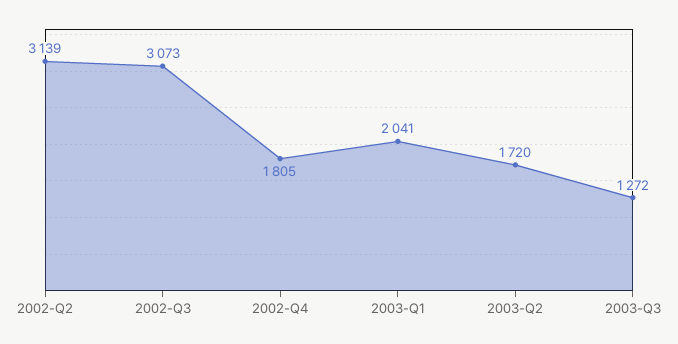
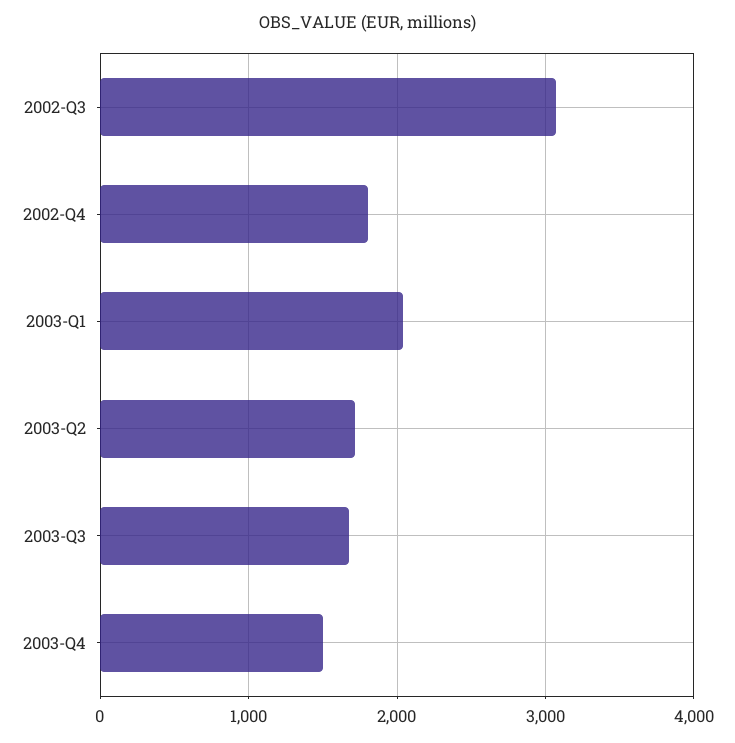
2002-Q2: 3139 -> none
2003-Q3: 1272 -> 1700
2003-Q4: none -> 1500

